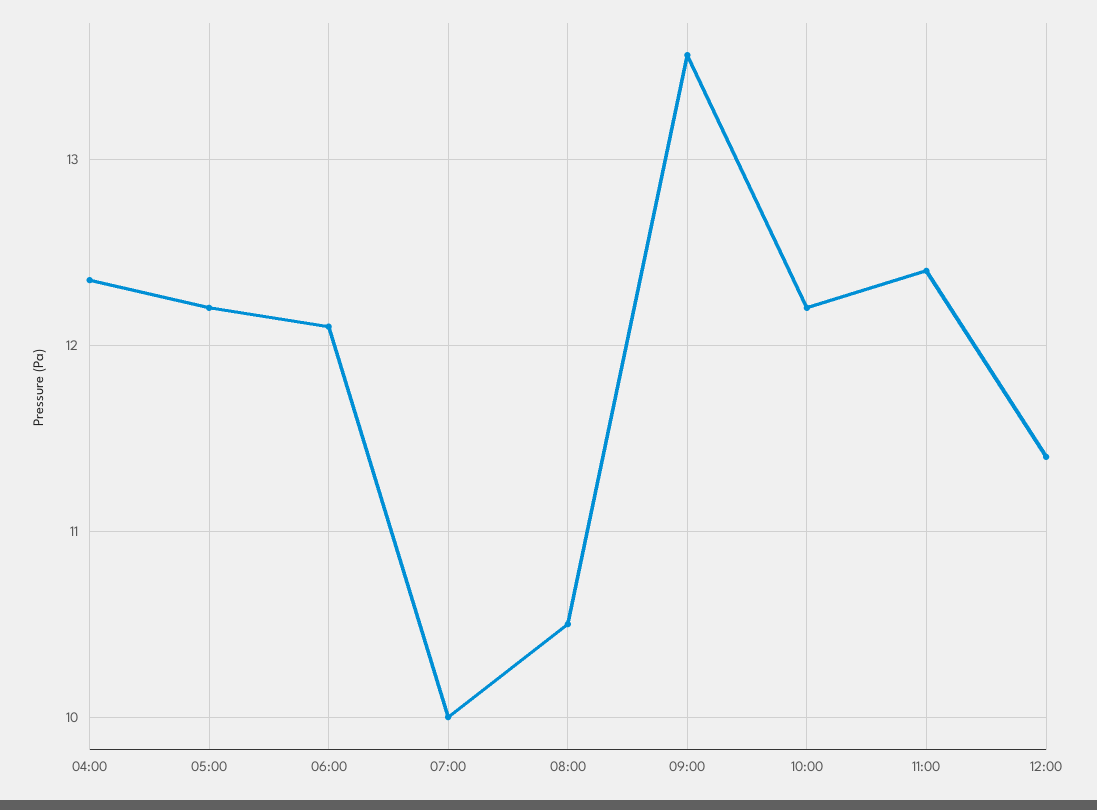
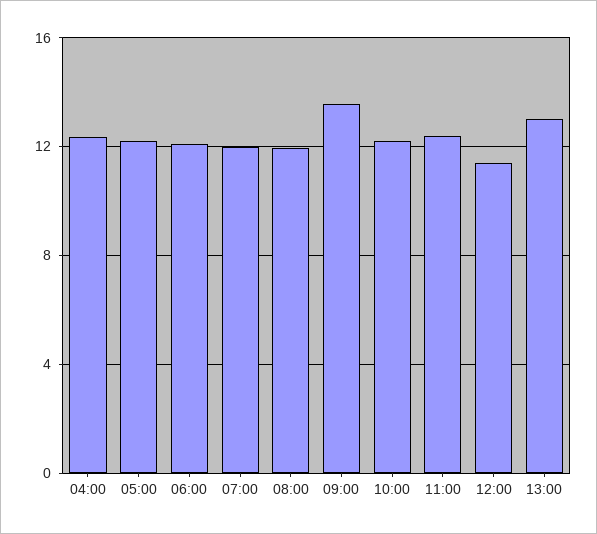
07:00: 10 -> 12
08:00: 10.5 -> 12
13:00: none -> 13

